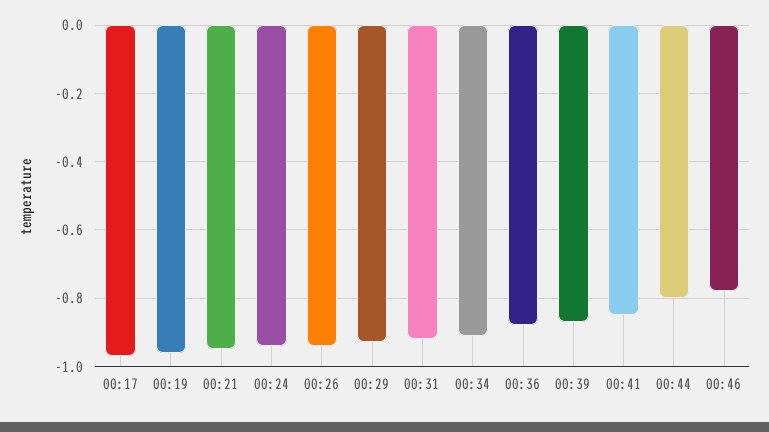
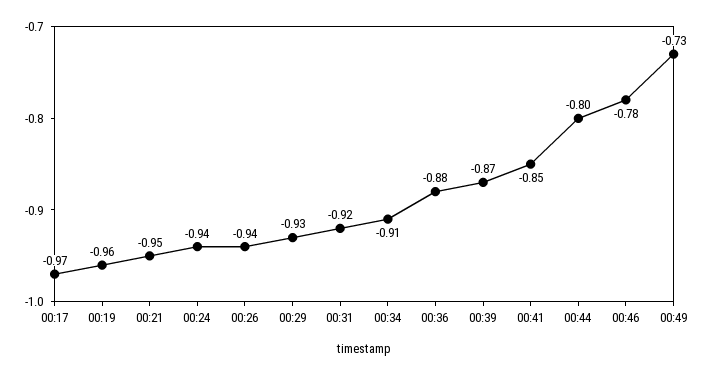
00:49: none -> -0.73

